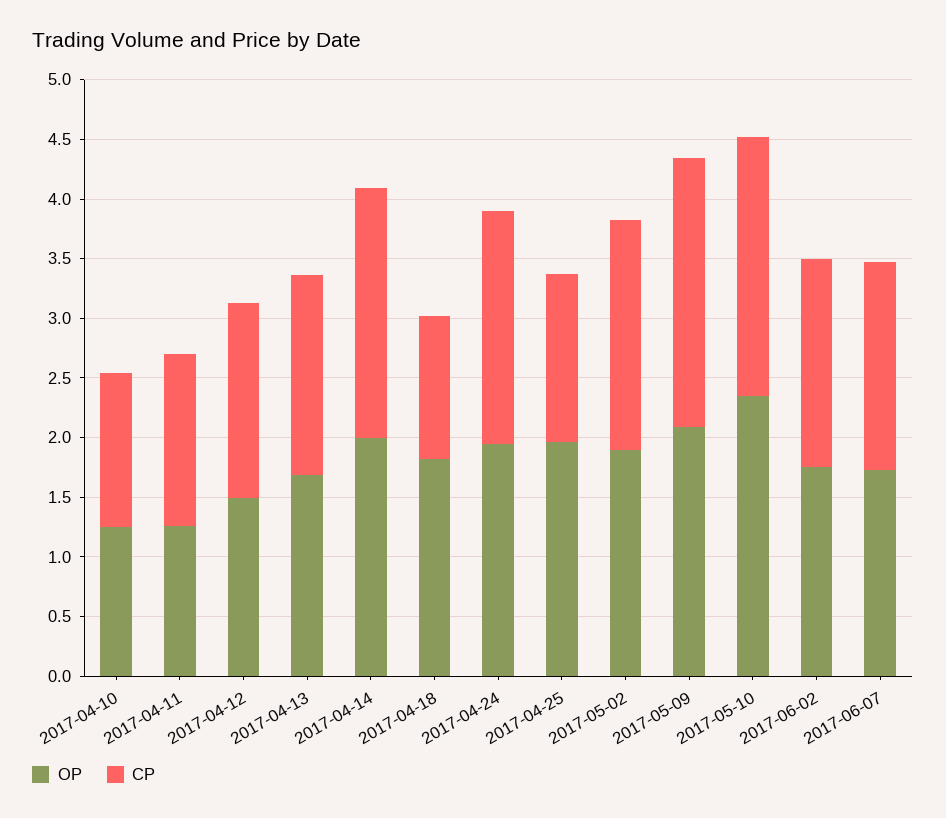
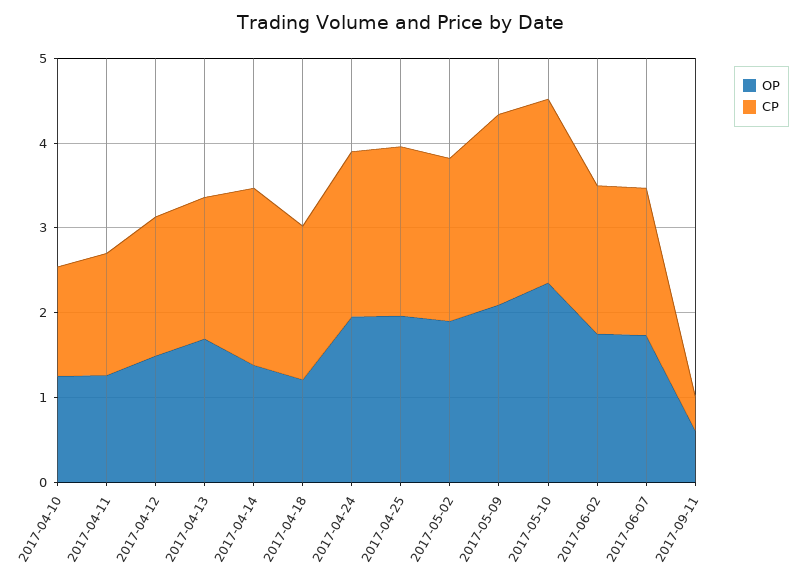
OP, 2017-04-14: 2 -> 1.4
OP, 2017-04-18: 1.8 -> 1.2
CP, 2017-04-18: 1.2 -> 1.8
CP, 2017-04-25: 1.4 -> 2
OP, 2017-09-11: none -> 0.6
CP, 2017-09-11: none -> 0.4

